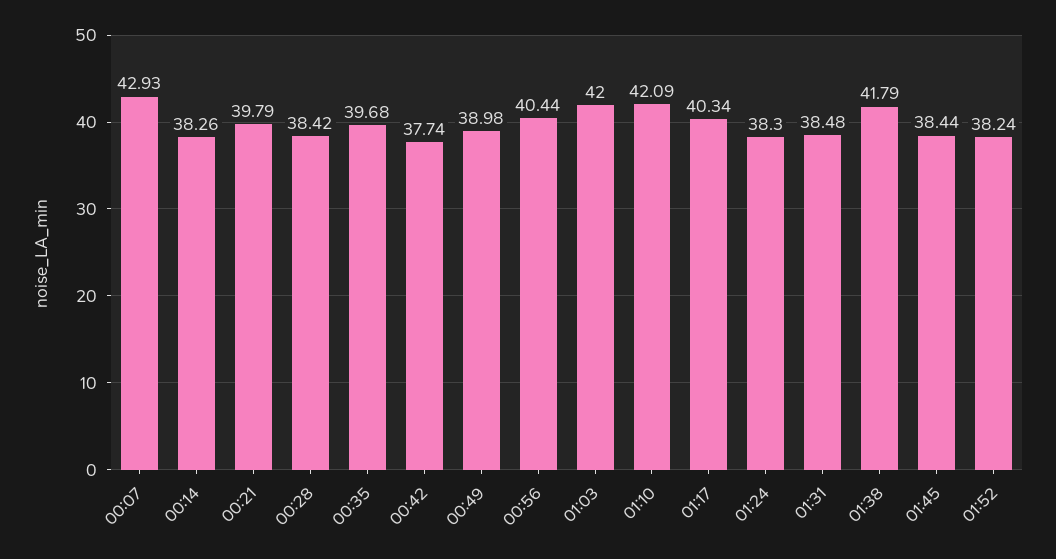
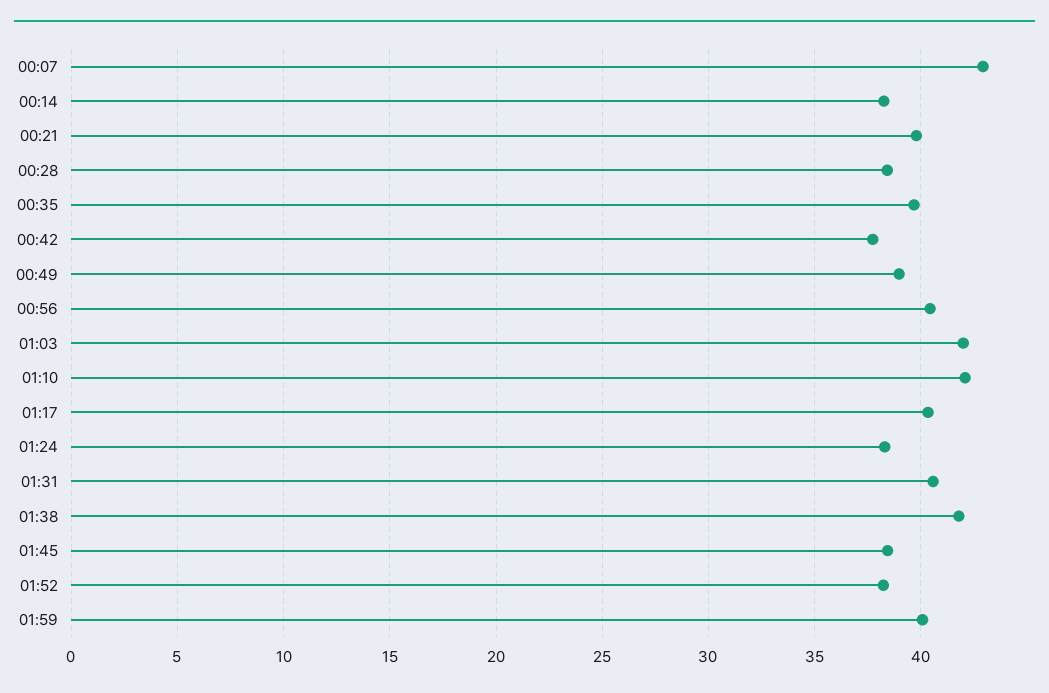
01:31: 38.48 -> 40.5
01:59: none -> 40

